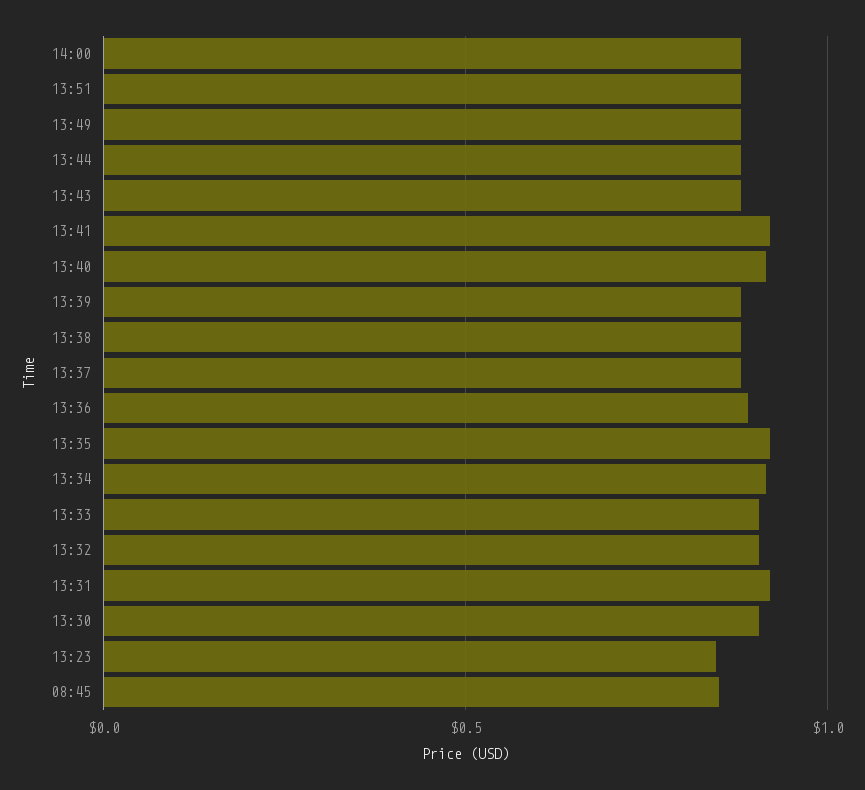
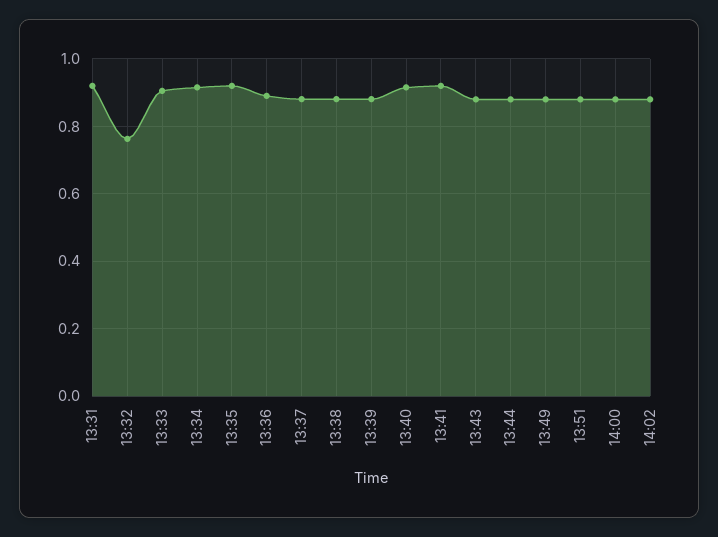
13:32: 0.9 -> 0.76
13:30: 0.9 -> none
13:23: 0.85 -> none
08:45: 0.85 -> none
14:02: none -> 0.88

